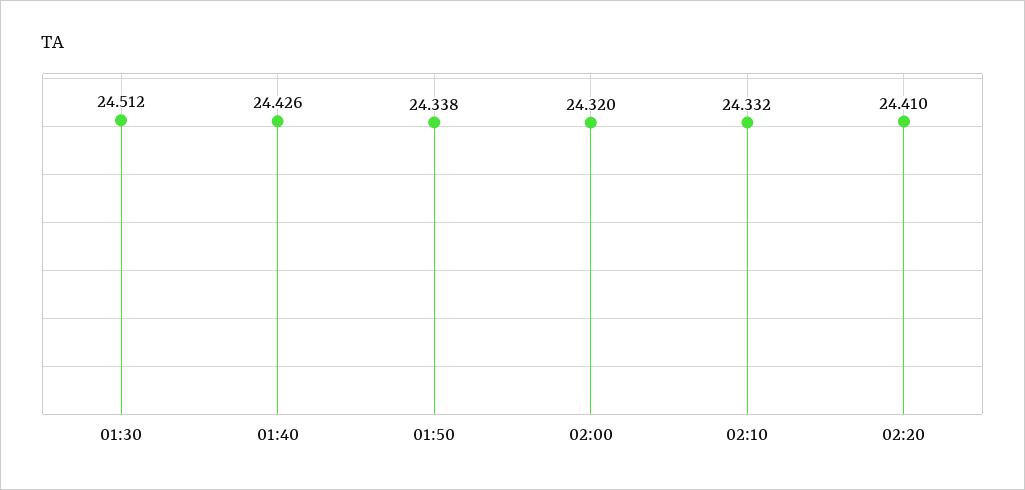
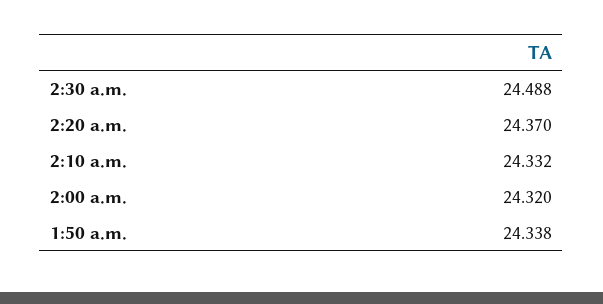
01:30: 24.512 -> none
01:40: 24.426 -> none
02:20: 24.41 -> 24.37
2:30 a.m.: none -> 24.488

